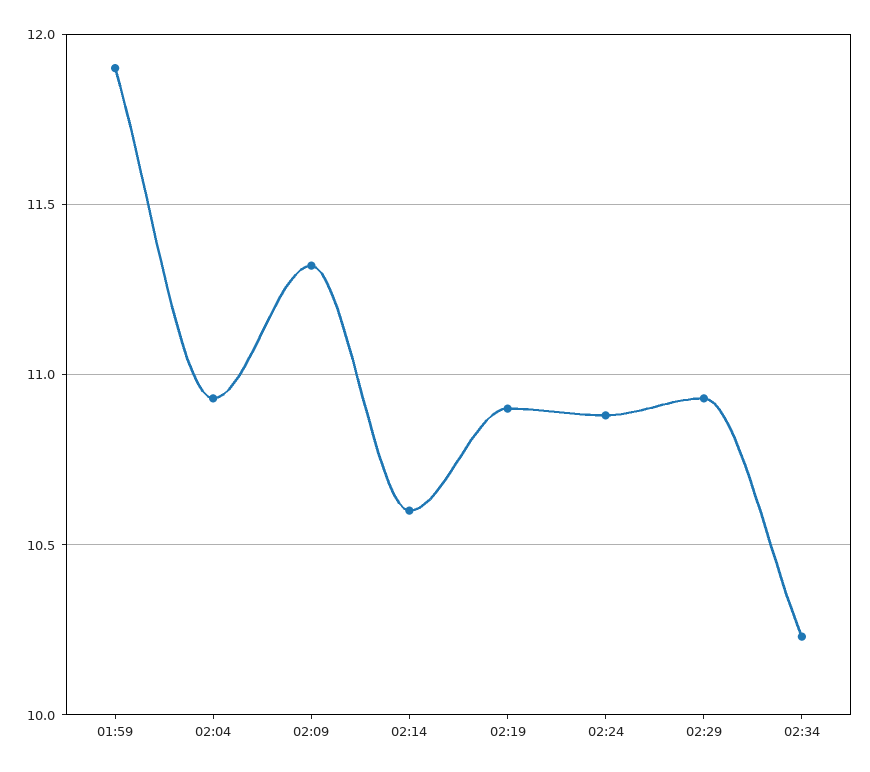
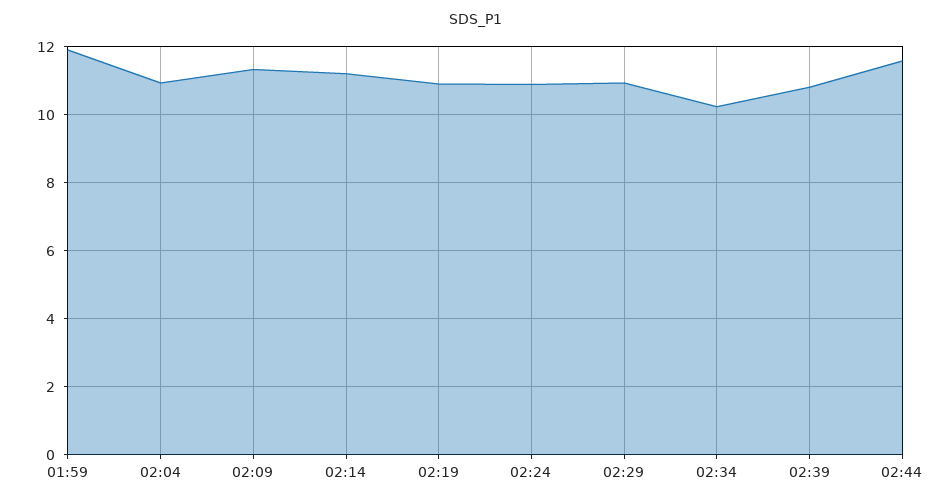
02:14: 10.6 -> 11.2
02:39: none -> 10.8
02:44: none -> 11.6

